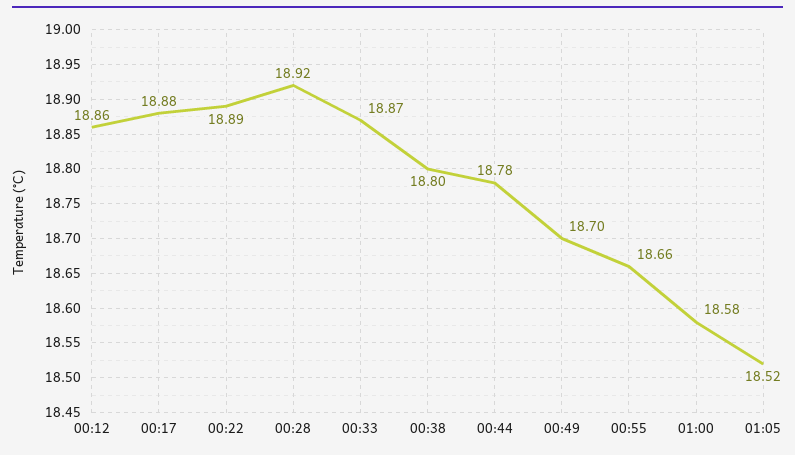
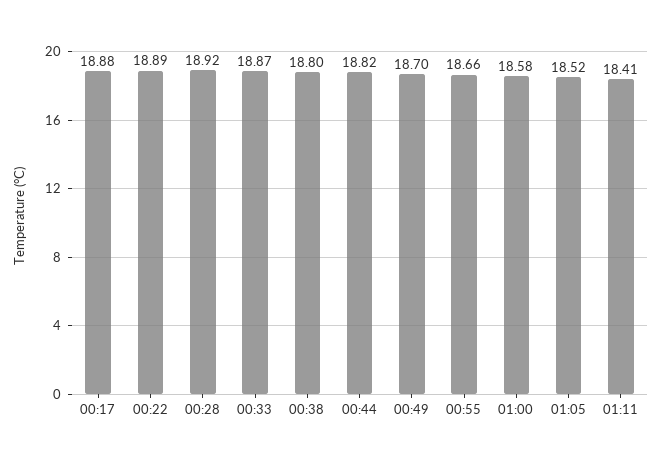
00:12: 18.86 -> none
00:44: 18.78 -> 18.82
01:11: none -> 18.41

